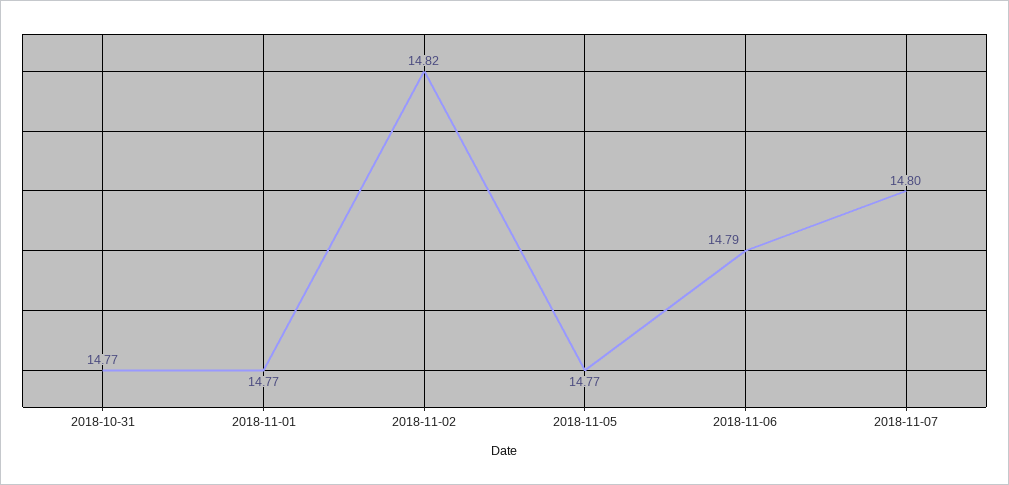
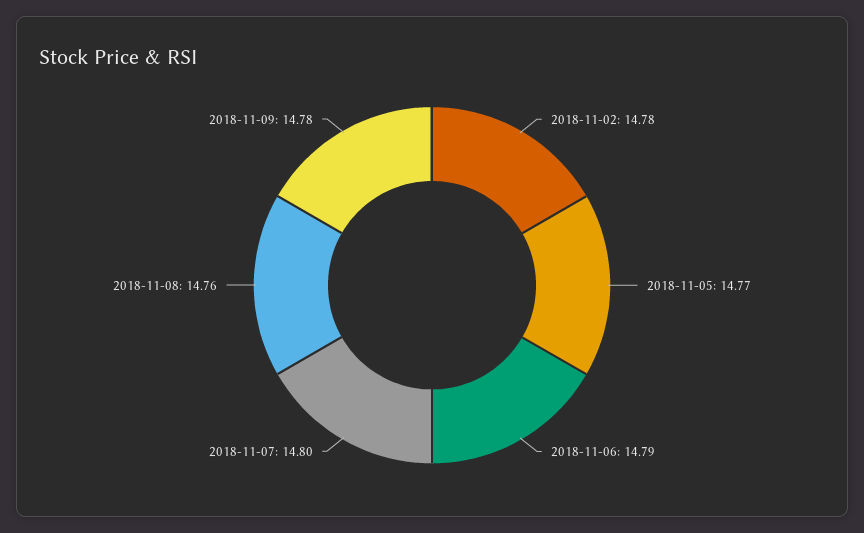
2018-10-31: 14.77 -> none
2018-11-01: 14.77 -> none
2018-11-02: 14.82 -> 14.78
2018-11-08: none -> 14.76
2018-11-09: none -> 14.78

